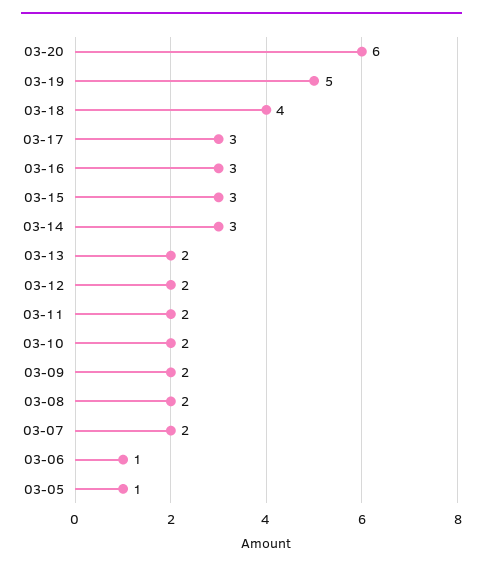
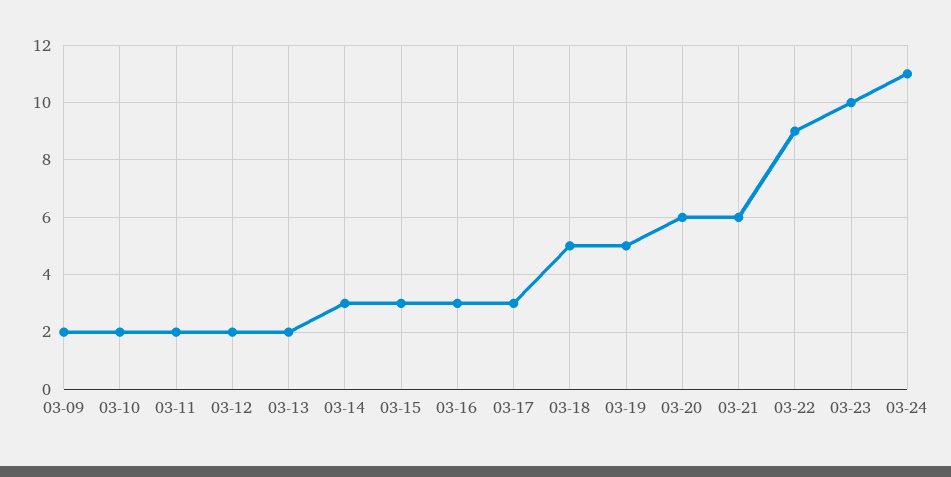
03-18: 4 -> 5
03-08: 2 -> none
03-07: 2 -> none
03-06: 1 -> none
03-05: 1 -> none
03-21: none -> 6
03-22: none -> 9
03-23: none -> 10
03-24: none -> 11

